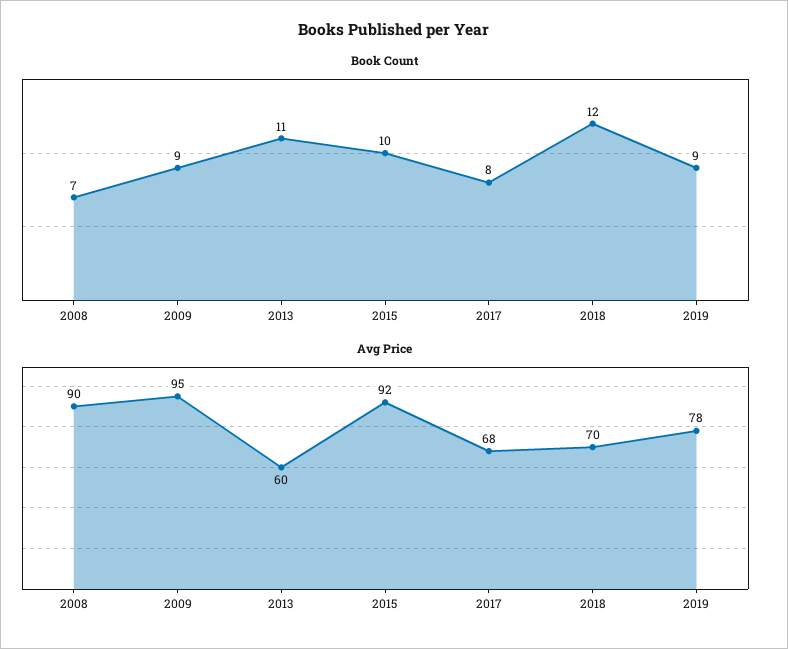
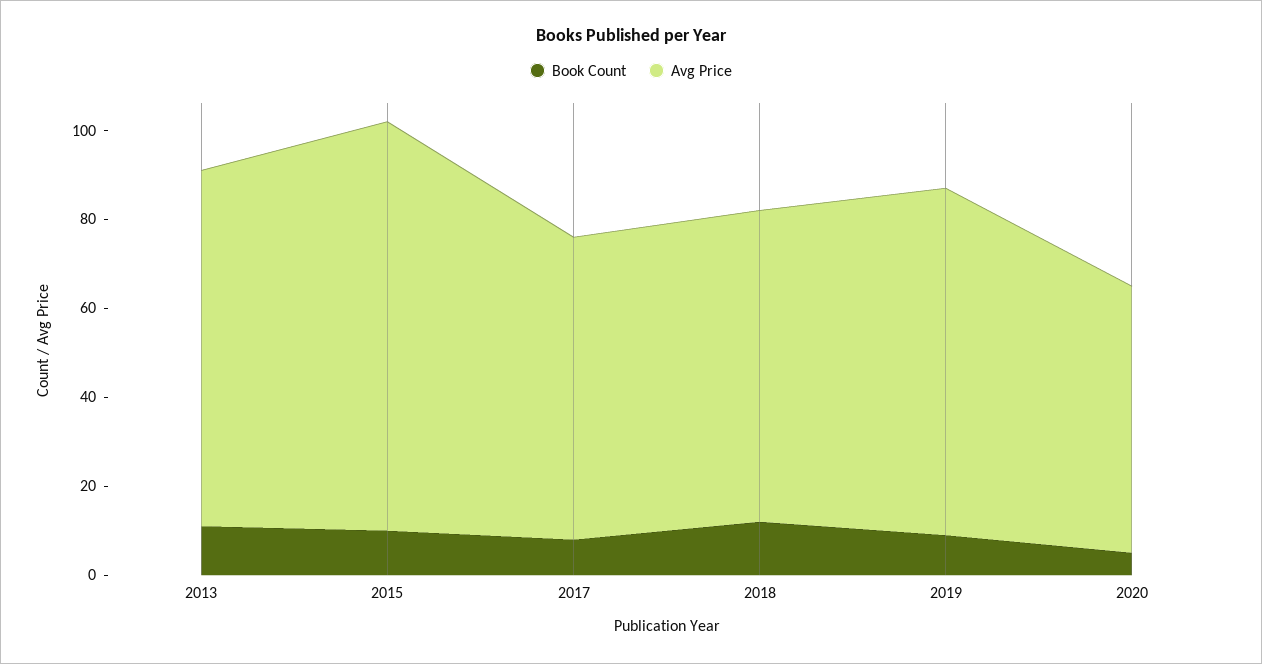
Book Count, 2008: 7 -> none
Book Count, 2009: 9 -> none
Avg Price, 2008: 90 -> none
Avg Price, 2009: 95 -> none
Avg Price, 2013: 60 -> 80
Book Count, 2020: none -> 5
Avg Price, 2020: none -> 60

